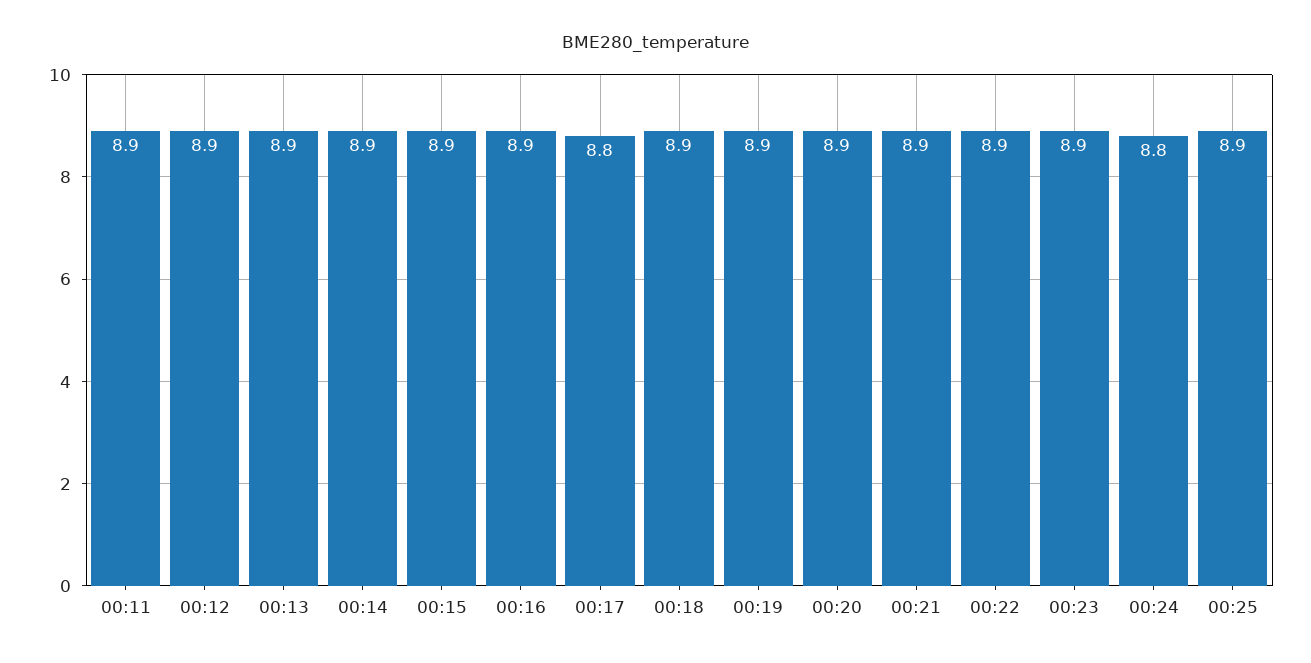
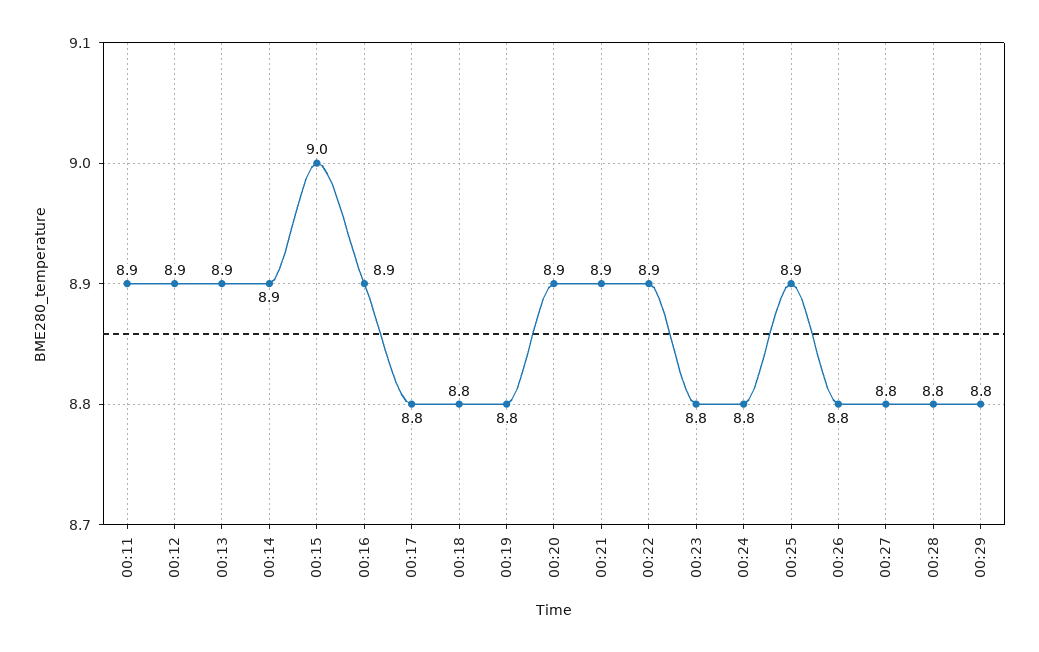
00:15: 8.9 -> 9
00:18: 8.9 -> 8.8
00:19: 8.9 -> 8.8
00:23: 8.9 -> 8.8
00:26: none -> 8.8
00:27: none -> 8.8
00:28: none -> 8.8
00:29: none -> 8.8

